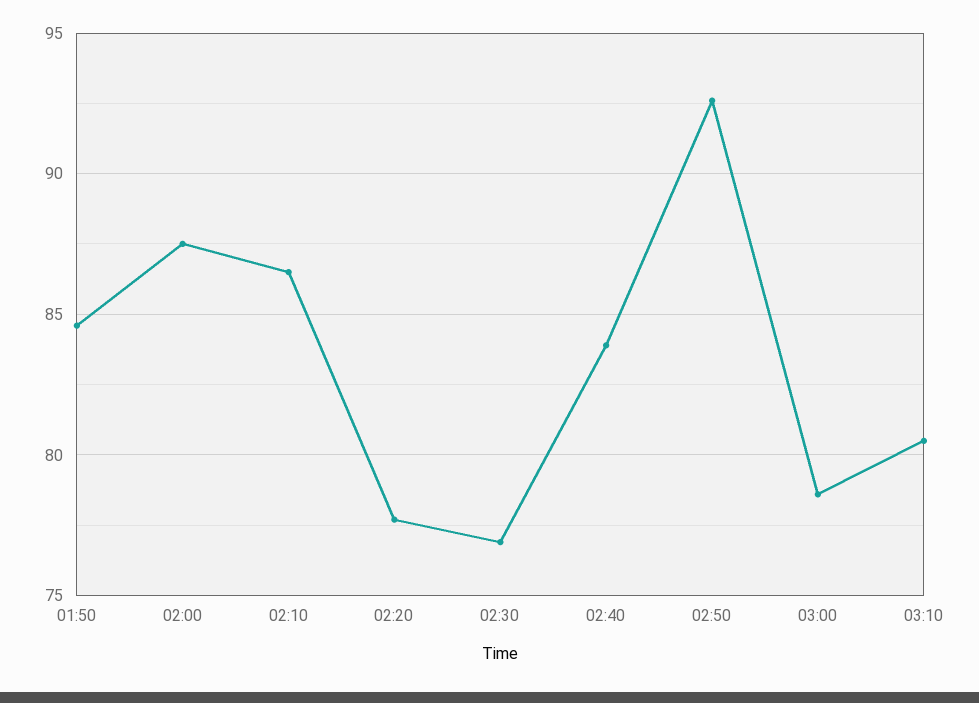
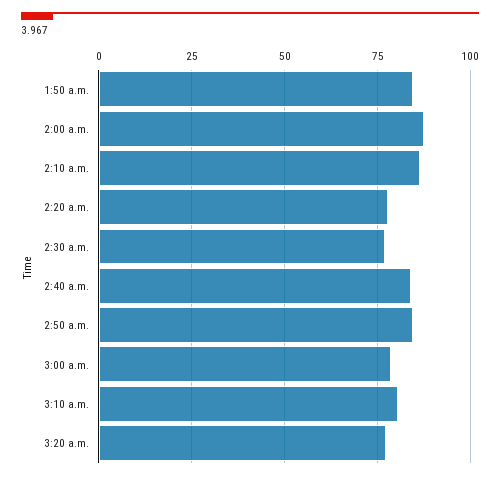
02:50: 92.5 -> 85
3:20 a.m.: none -> 77.5

